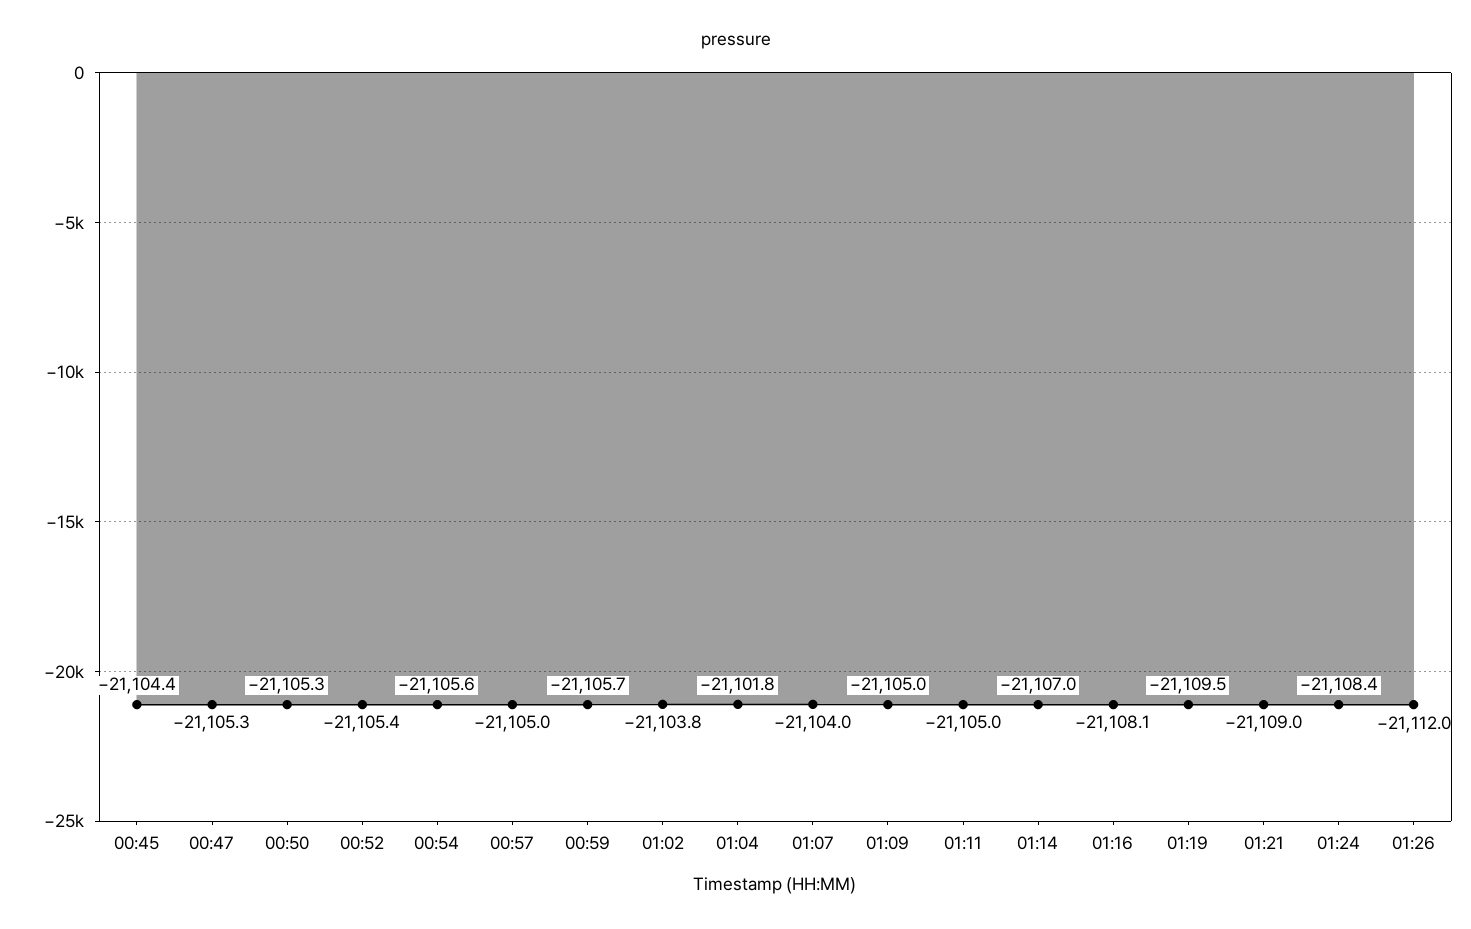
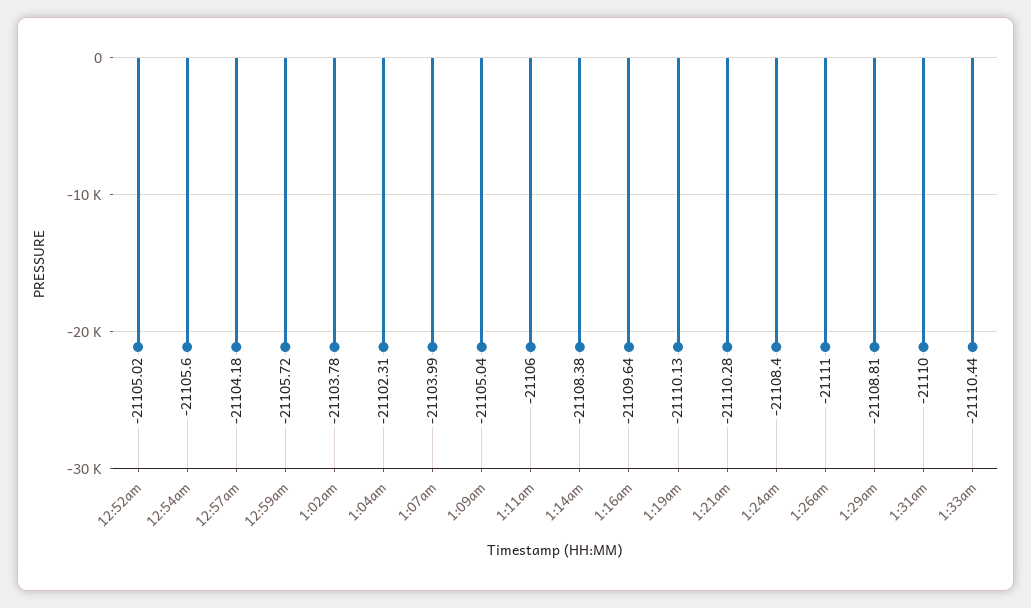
00:45: -21104.4 -> none
00:47: -21105.3 -> none
00:50: -21105.3 -> none
00:52: -21105.4 -> -21105.02
00:57: -21105 -> -21104.18
01:04: -21101.8 -> -21102.31
01:11: -21105 -> -21106
01:14: -21107 -> -21108.38
01:16: -21108.1 -> -21109.64
01:19: -21109.5 -> -21110.13
01:21: -21109 -> -21110.28
01:26: -21112 -> -21111
1:29am: none -> -21108.81
1:31am: none -> -21110
1:33am: none -> -21110.44

